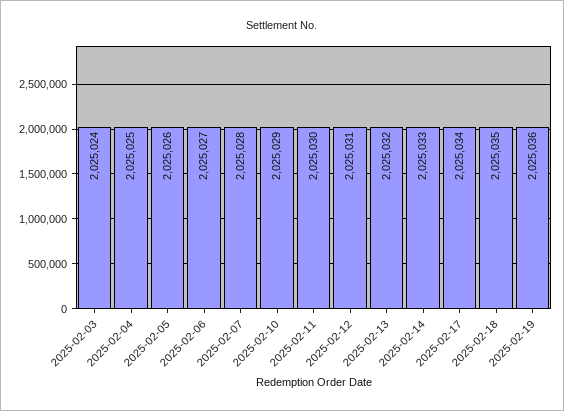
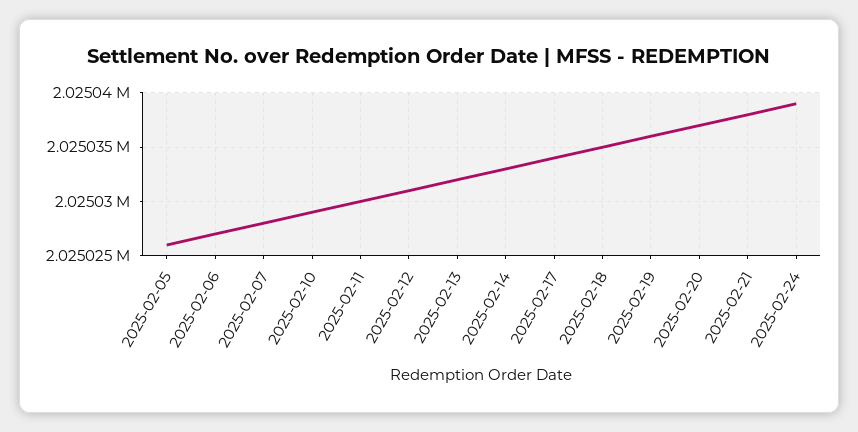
2025-02-03: 2025024 -> none
2025-02-04: 2025025 -> none
2025-02-20: none -> 2025037
2025-02-21: none -> 2025038
2025-02-24: none -> 2025039

